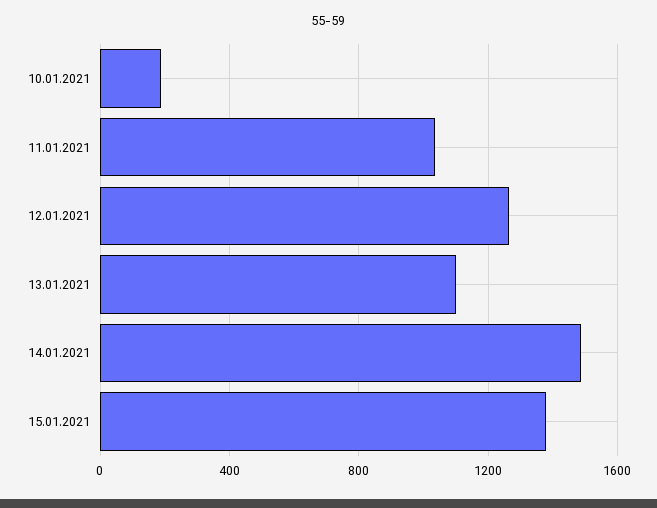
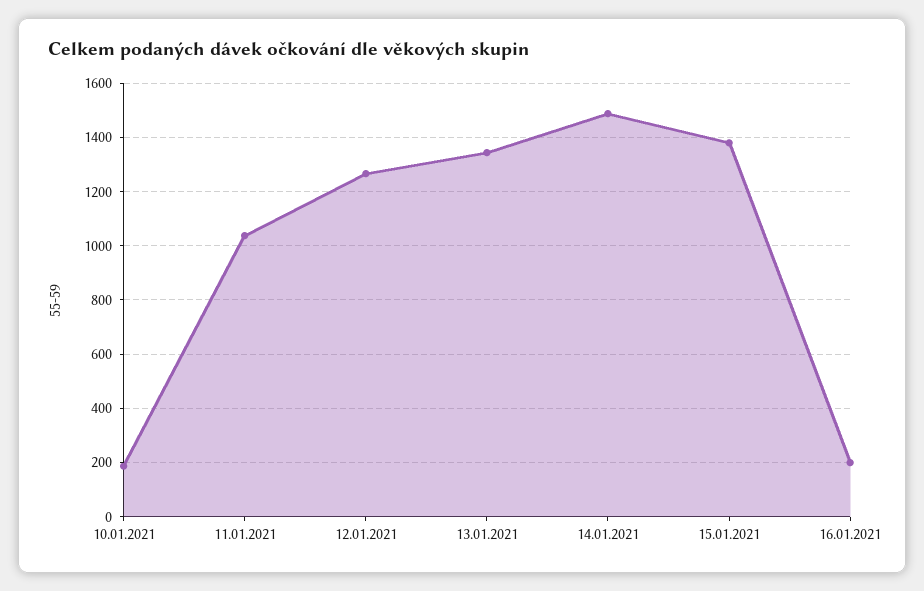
13.01.2021: 1100 -> 1350
16.01.2021: none -> 200

